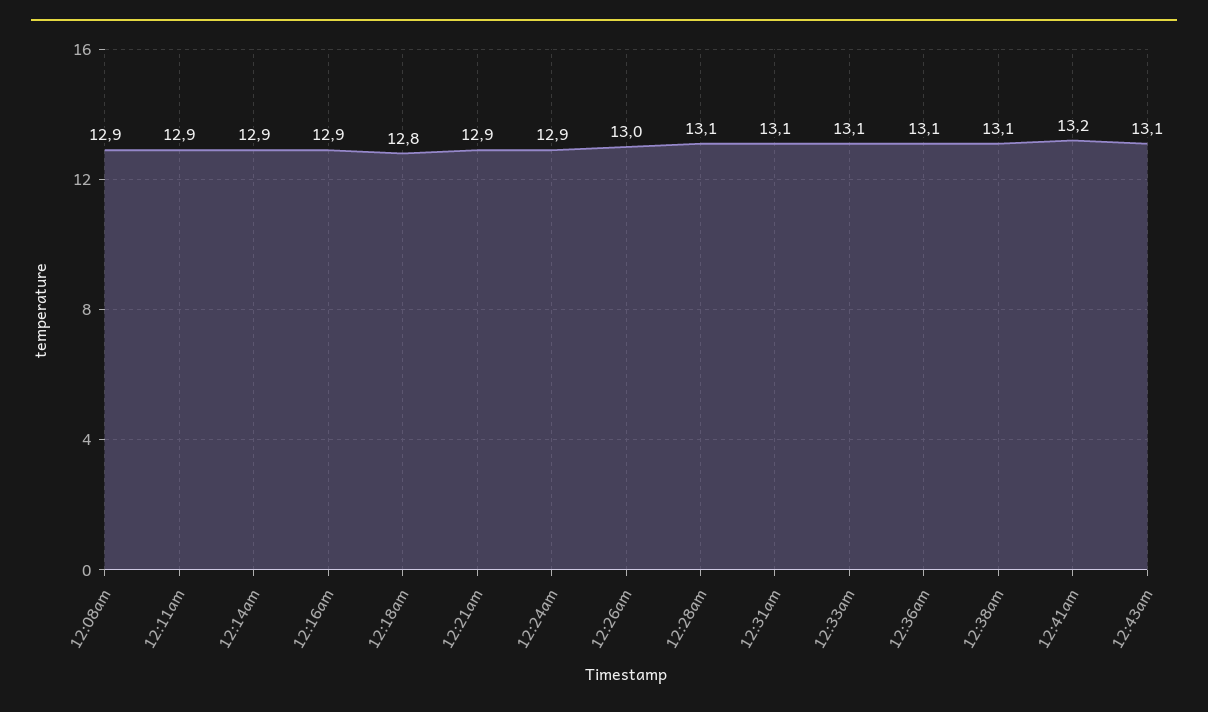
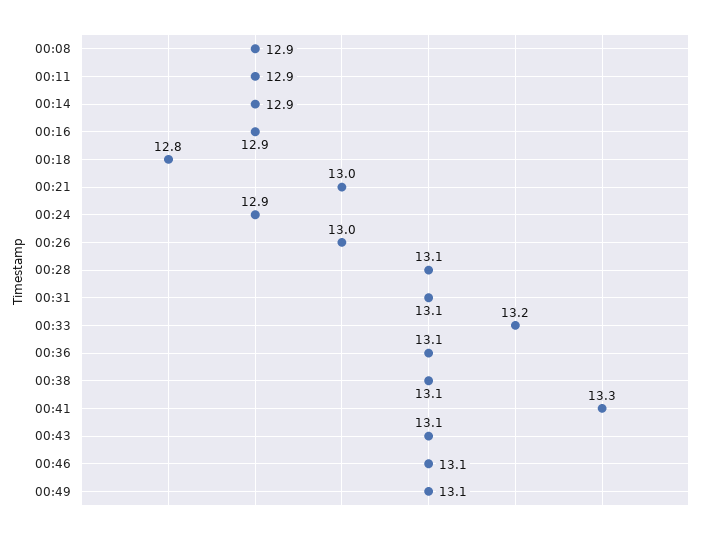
12:21am: 12.9 -> 13
12:33am: 13.1 -> 13.2
12:41am: 13.2 -> 13.3
00:46: none -> 13.1
00:49: none -> 13.1

